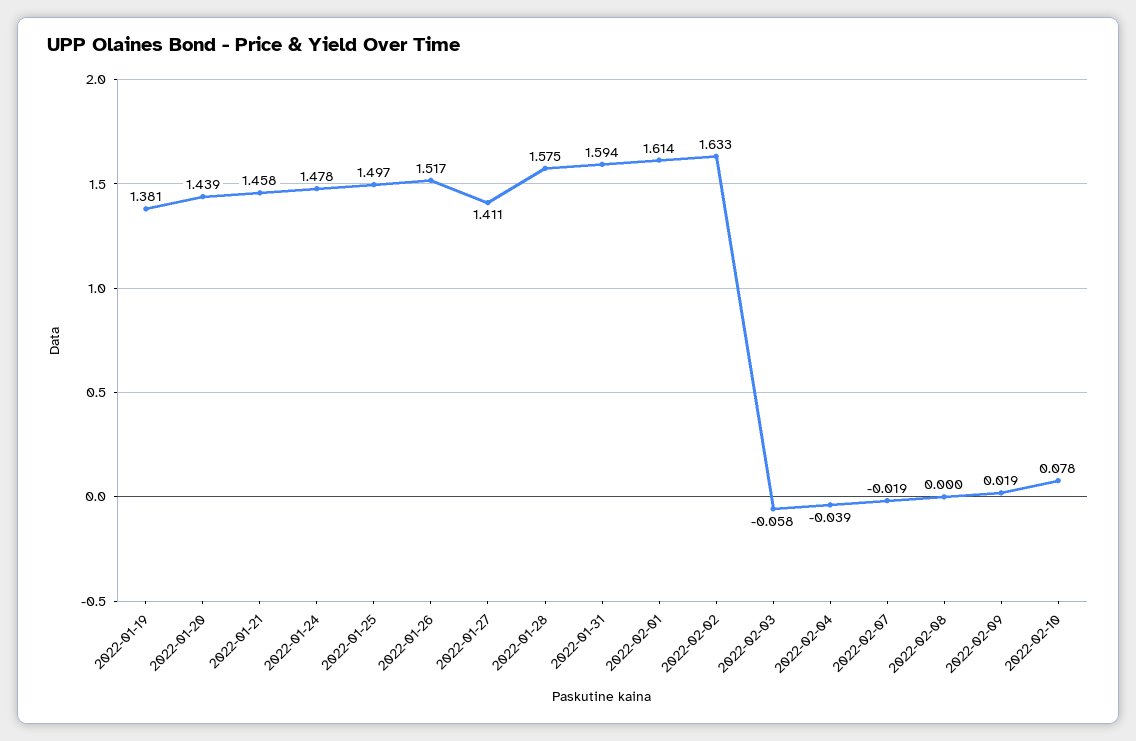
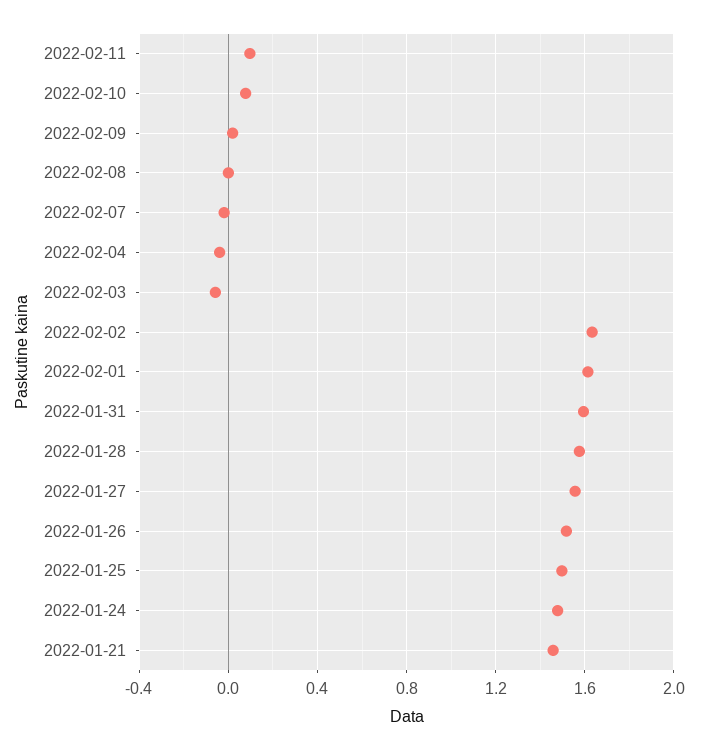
2022-01-19: 1.381 -> none
2022-01-20: 1.439 -> none
2022-01-27: 1.411 -> 1.55
2022-02-11: none -> 0.1

